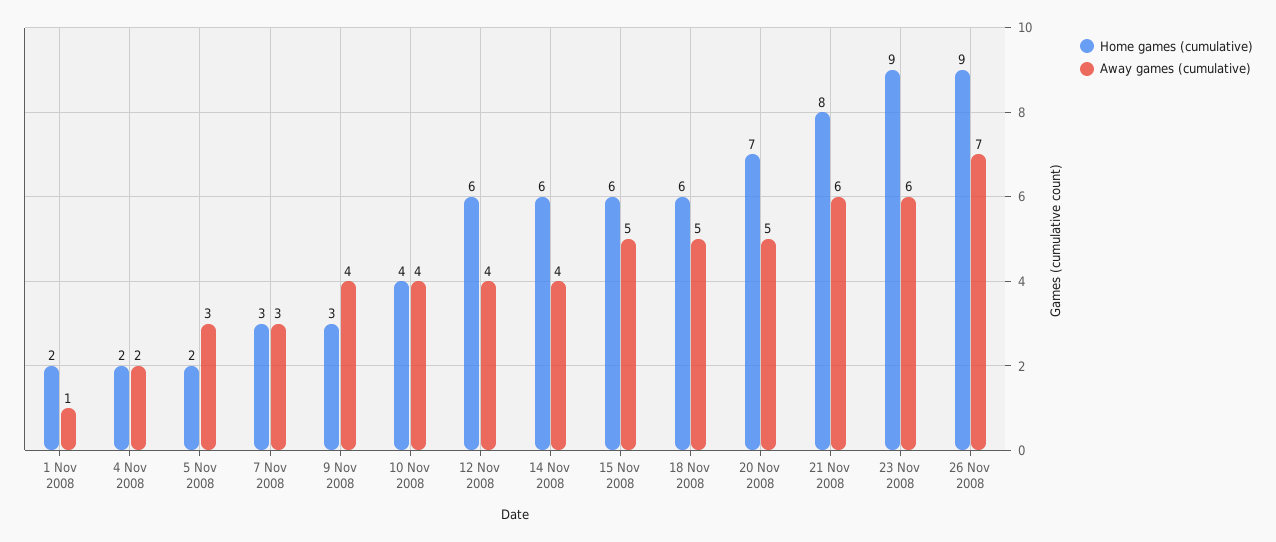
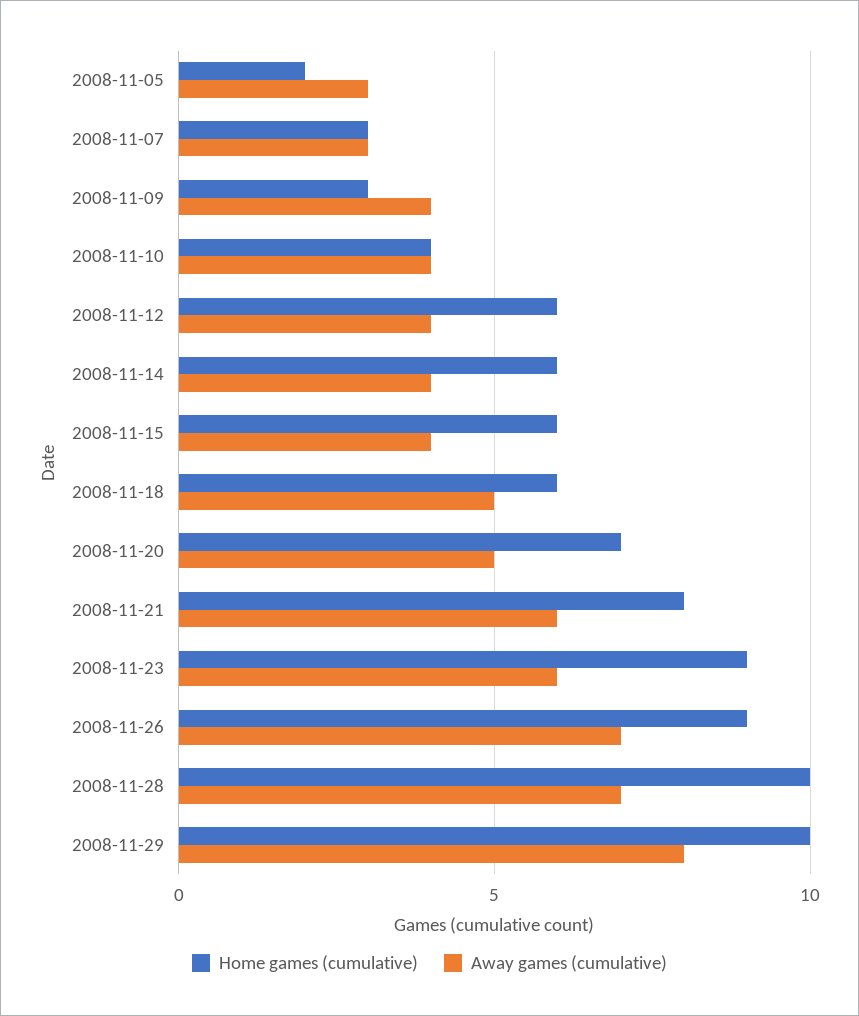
Home games (cumulative), 1 Nov 2008: 2 -> none
Away games (cumulative), 1 Nov 2008: 1 -> none
Home games (cumulative), 4 Nov 2008: 2 -> none
Away games (cumulative), 4 Nov 2008: 2 -> none
Away games (cumulative), 15 Nov 2008: 5 -> 4
Home games (cumulative), 2008-11-28: none -> 10
Away games (cumulative), 2008-11-28: none -> 7
Home games (cumulative), 2008-11-29: none -> 10
Away games (cumulative), 2008-11-29: none -> 8

